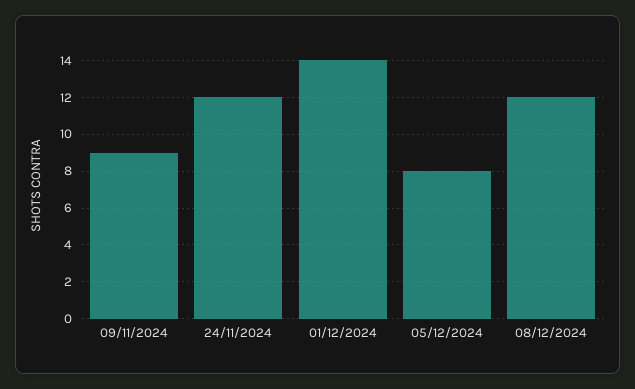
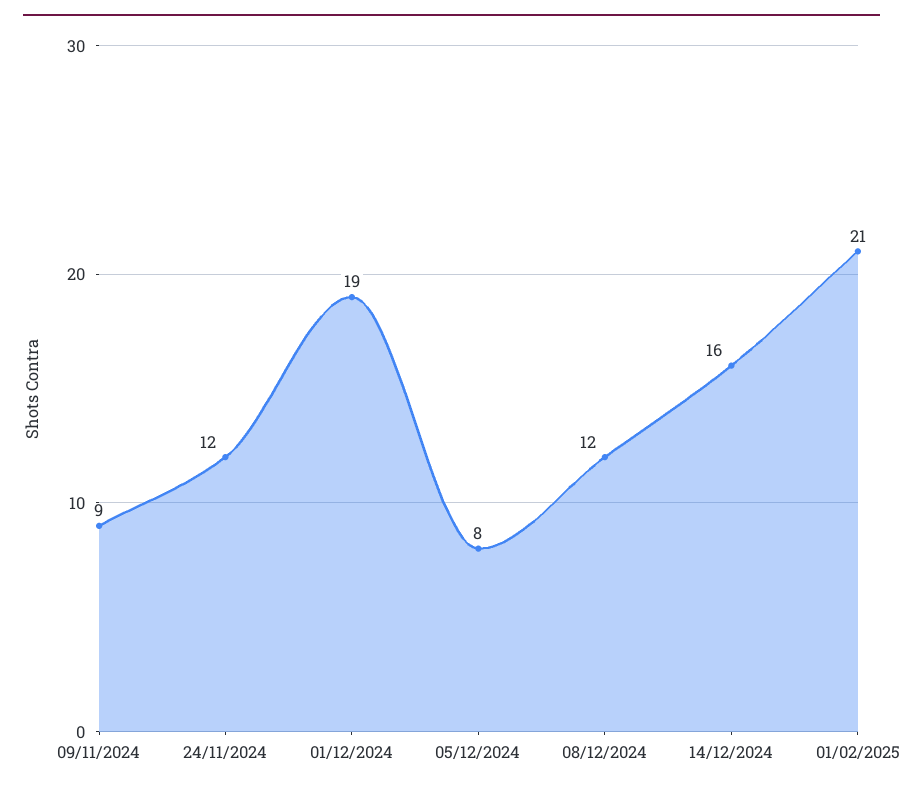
01/12/2024: 14 -> 19
14/12/2024: none -> 16
01/02/2025: none -> 21

